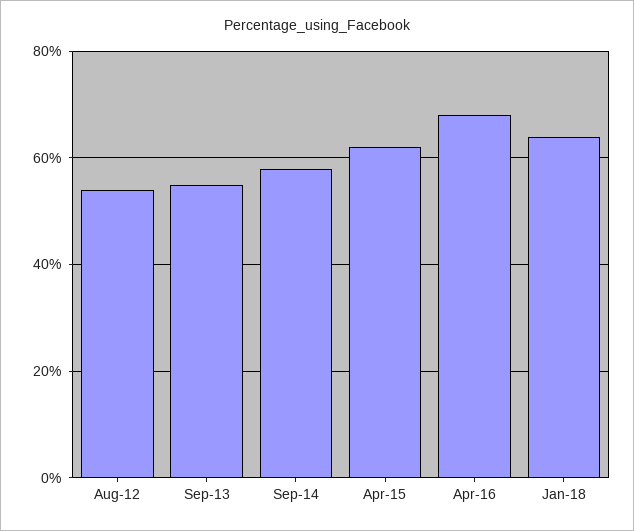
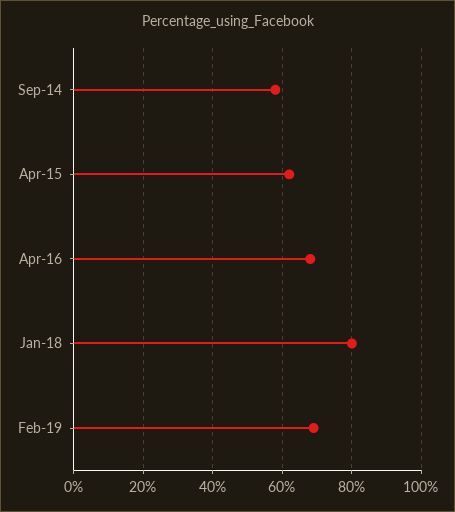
Aug-12: 55 -> none
Sep-13: 55 -> none
Jan-18: 65 -> 80
Feb-19: none -> 70

